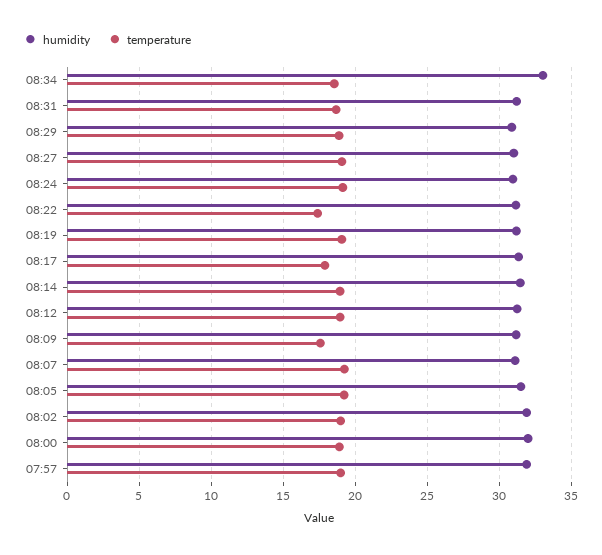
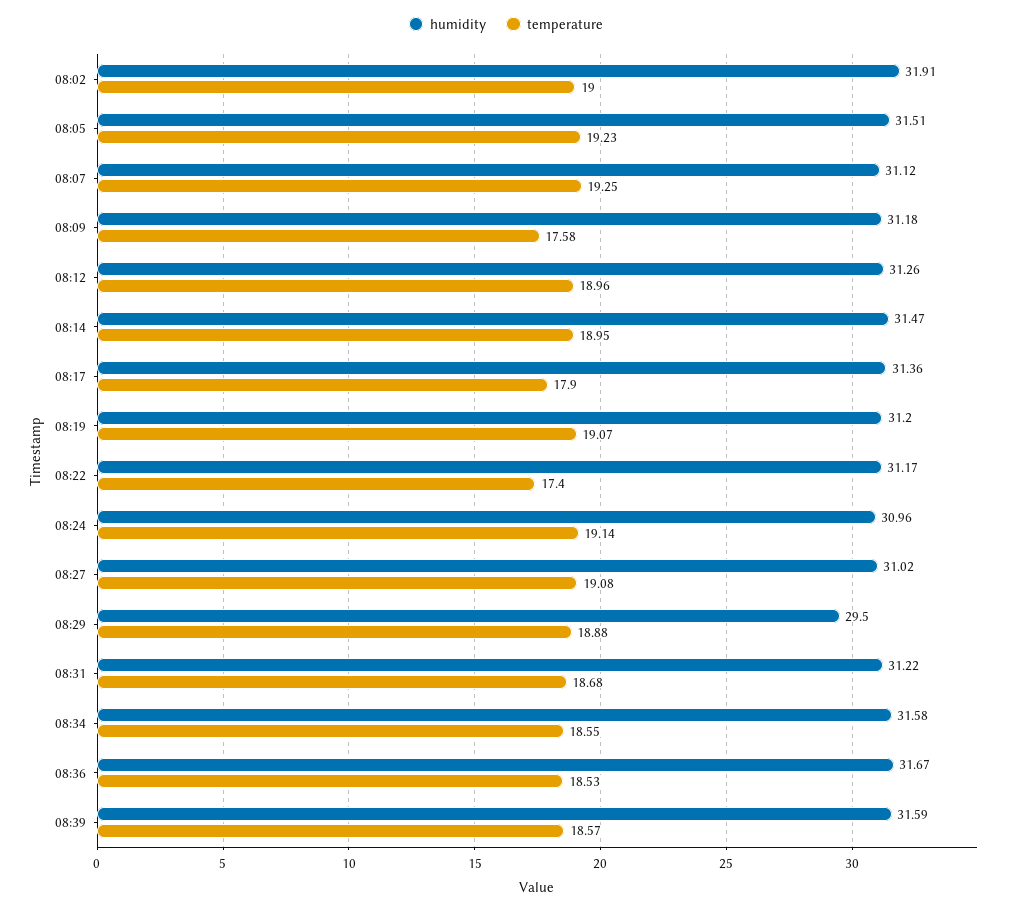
humidity, 08:34: 33 -> 31.58
humidity, 08:29: 31 -> 29.5
humidity, 08:00: 32 -> none
temperature, 08:00: 19 -> none
humidity, 07:57: 32 -> none
temperature, 07:57: 19 -> none
humidity, 08:36: none -> 31.67
temperature, 08:36: none -> 18.53
humidity, 08:39: none -> 31.59
temperature, 08:39: none -> 18.57

